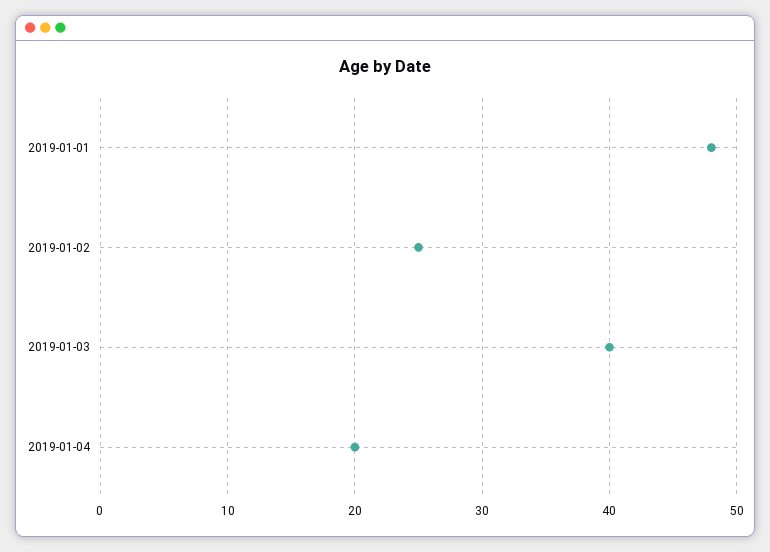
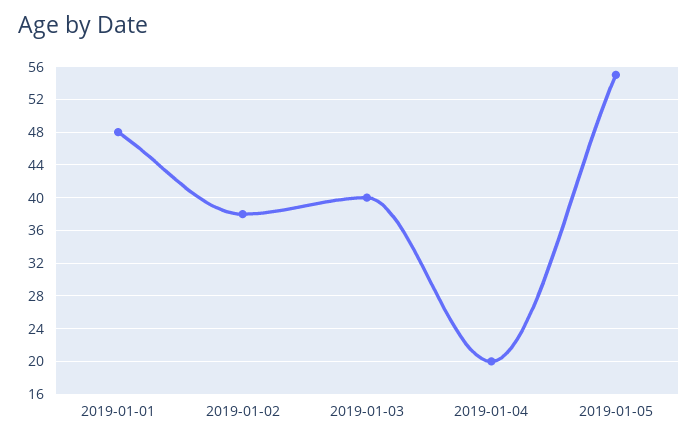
2019-01-02: 25 -> 38
2019-01-05: none -> 55

